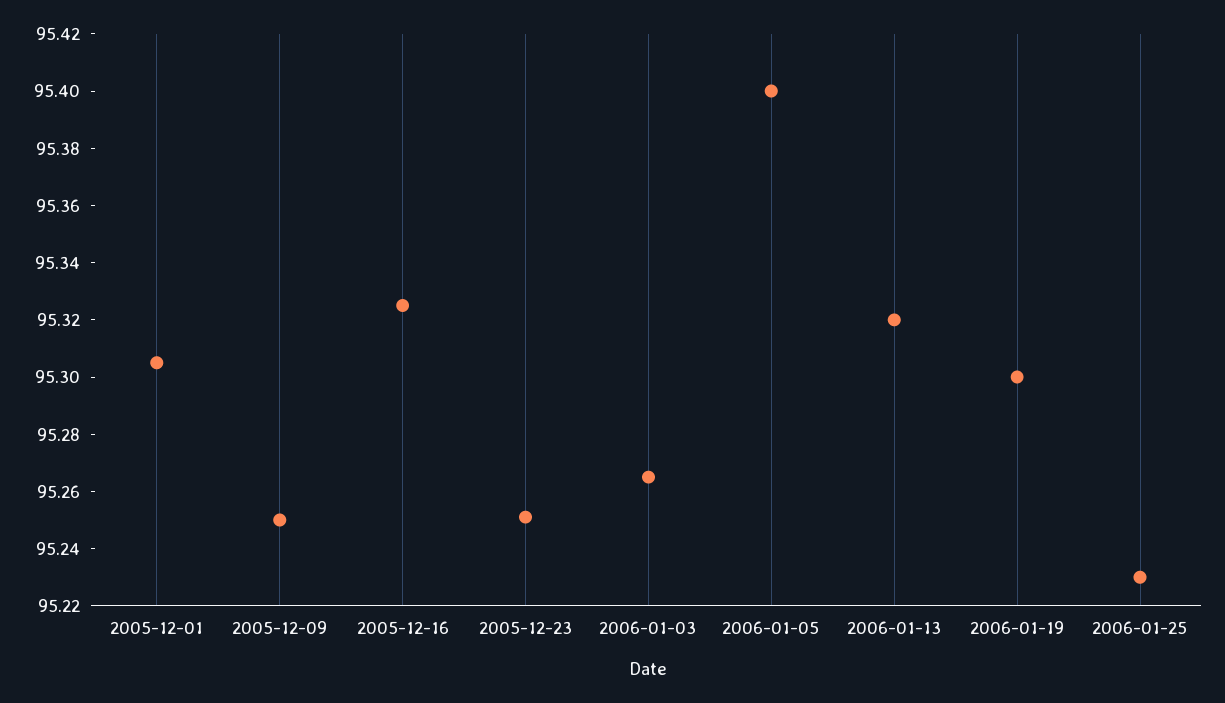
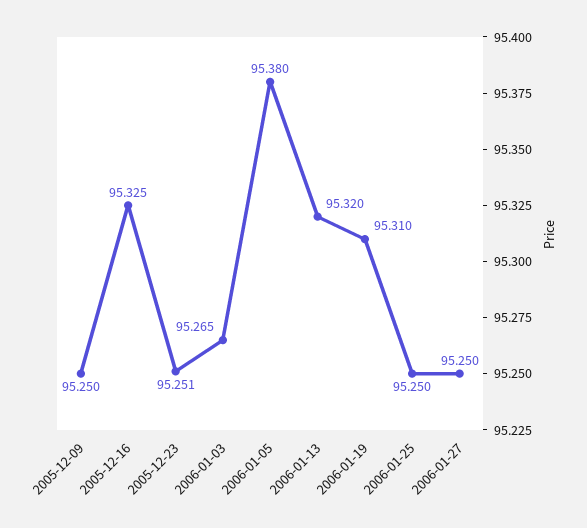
2005-12-01: 95.305 -> none
2006-01-05: 95.4 -> 95.38
2006-01-19: 95.3 -> 95.31
2006-01-25: 95.23 -> 95.25
2006-01-27: none -> 95.25

